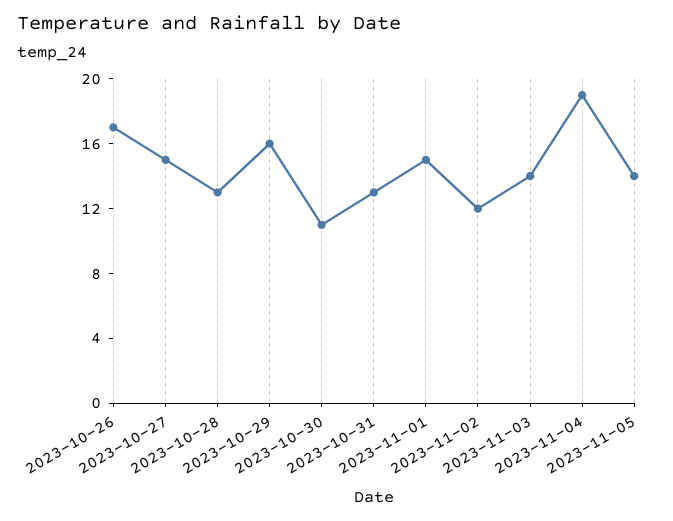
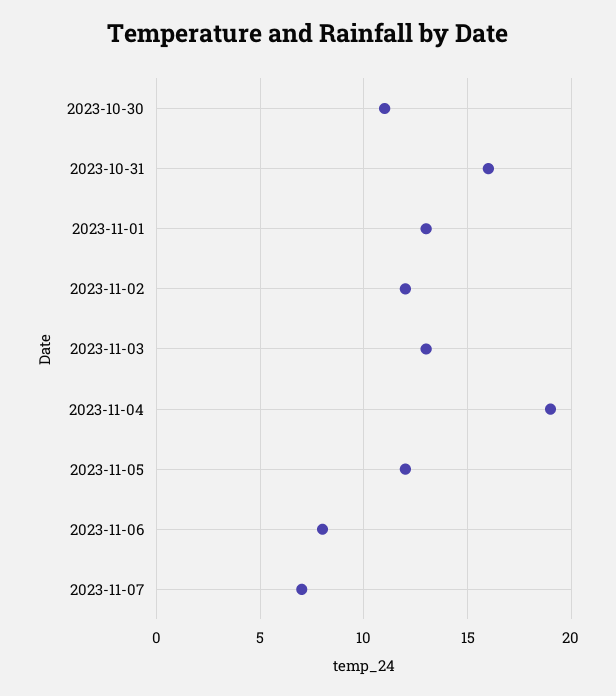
2023-10-26: 17 -> none
2023-10-27: 15 -> none
2023-10-28: 13 -> none
2023-10-29: 16 -> none
2023-10-31: 13 -> 16
2023-11-01: 15 -> 13
2023-11-03: 14 -> 13
2023-11-05: 14 -> 12
2023-11-06: none -> 8
2023-11-07: none -> 7

